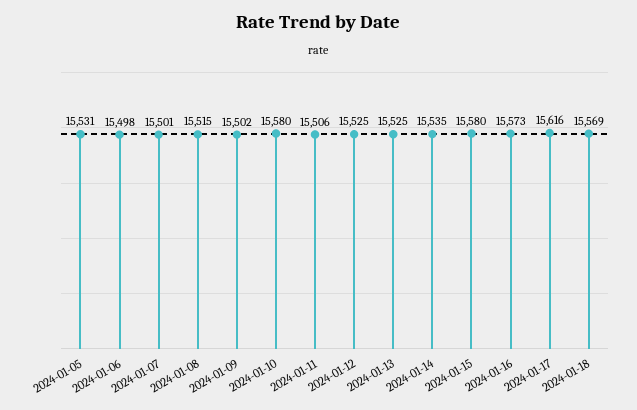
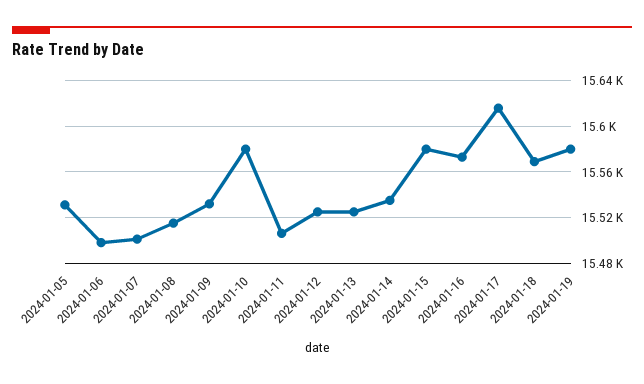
2024-01-09: 15502 -> 15530
2024-01-19: none -> 15580

